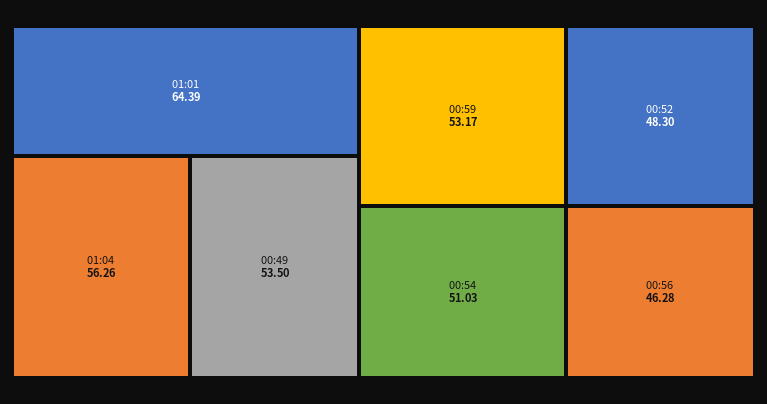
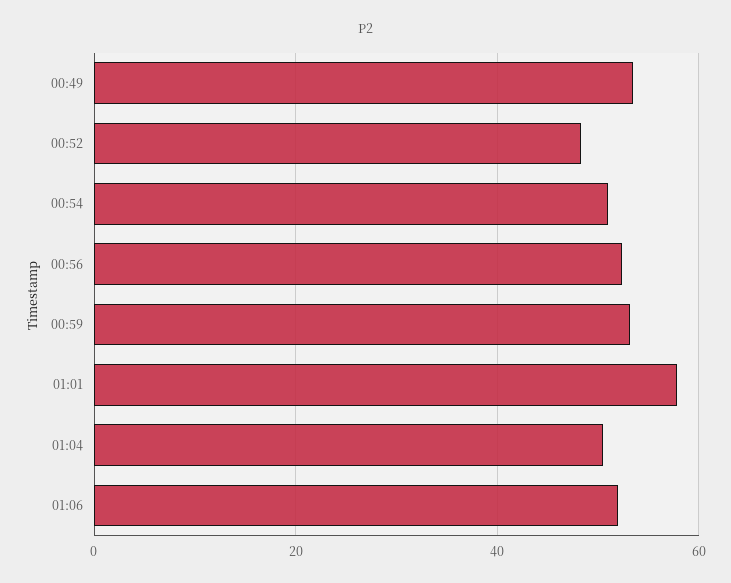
01:01: 64.39 -> 58
01:04: 56.26 -> 50
00:56: 46.28 -> 52
01:06: none -> 52

